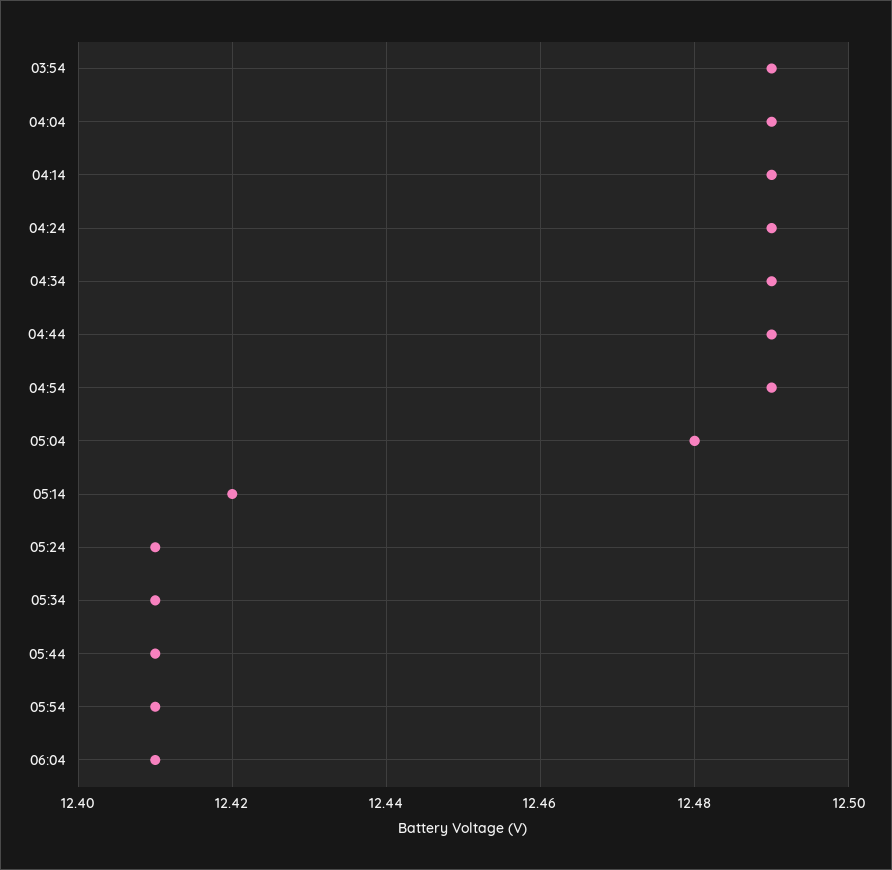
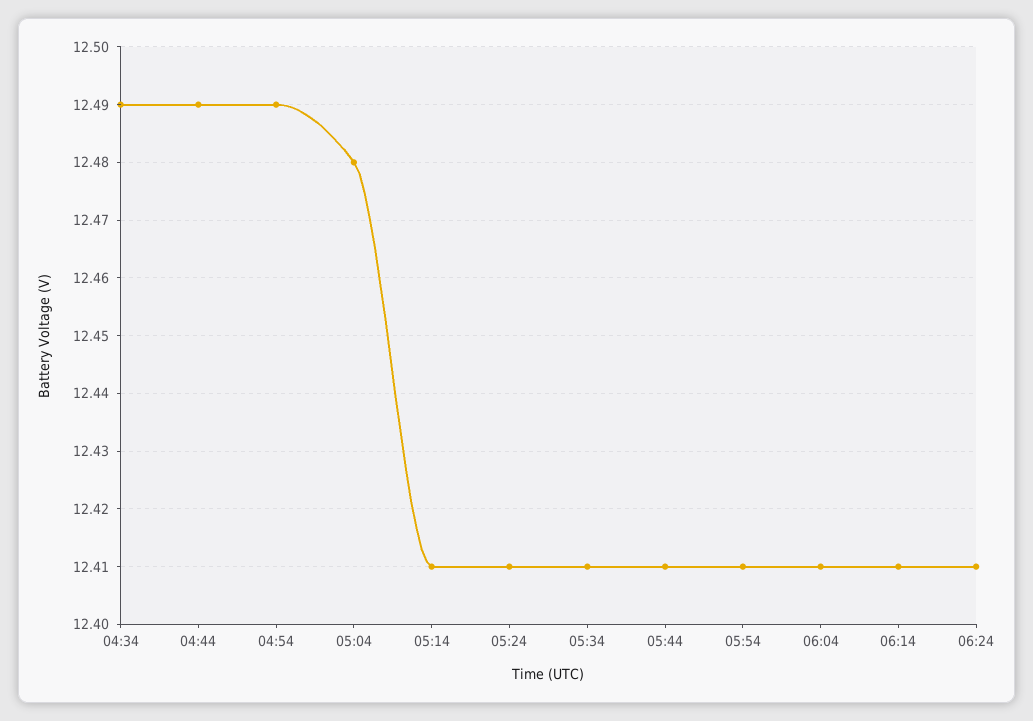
03:54: 12.49 -> none
04:04: 12.49 -> none
04:14: 12.49 -> none
04:24: 12.49 -> none
05:14: 12.42 -> 12.41
06:14: none -> 12.41
06:24: none -> 12.41

